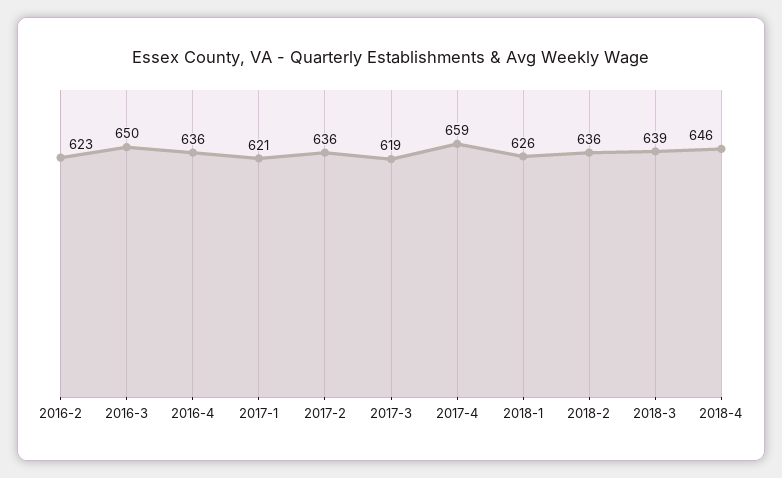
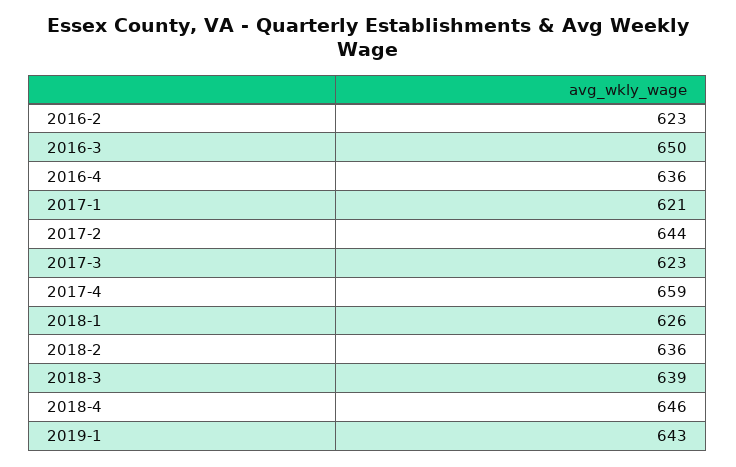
2017-2: 636 -> 644
2017-3: 619 -> 623
2019-1: none -> 643

